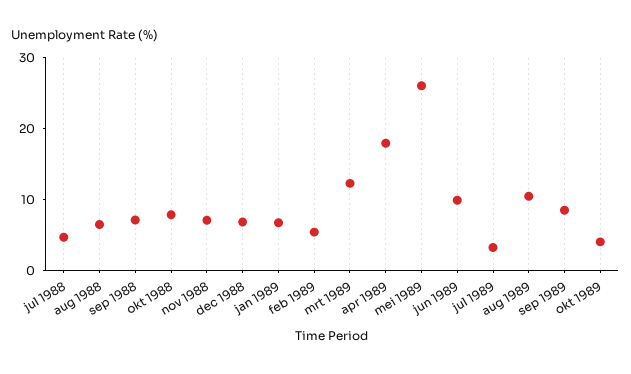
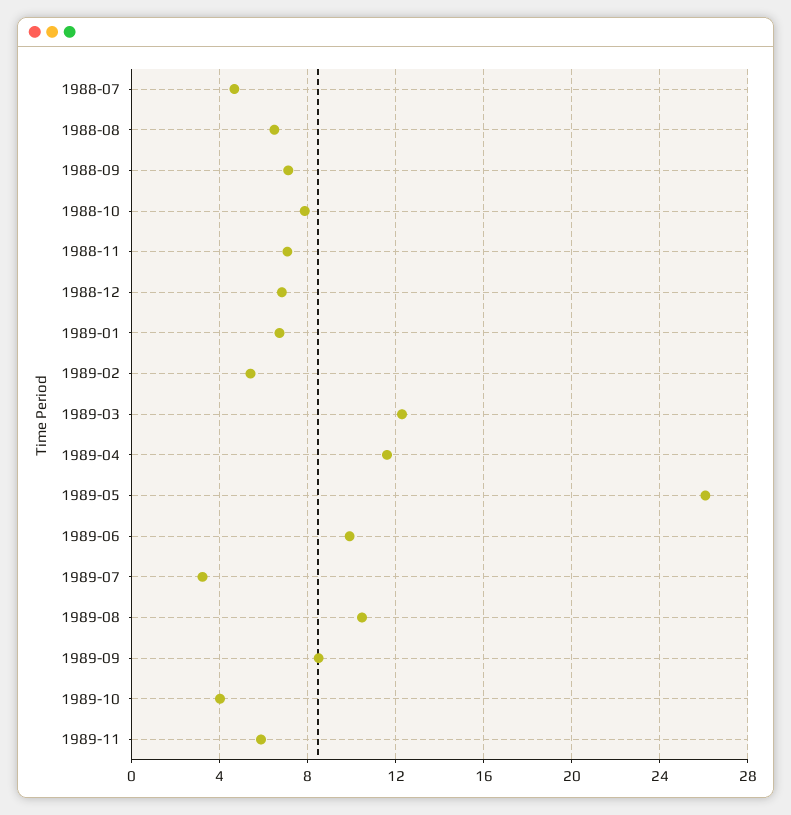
apr 1989: 18 -> 11.5
1989-11: none -> 6

